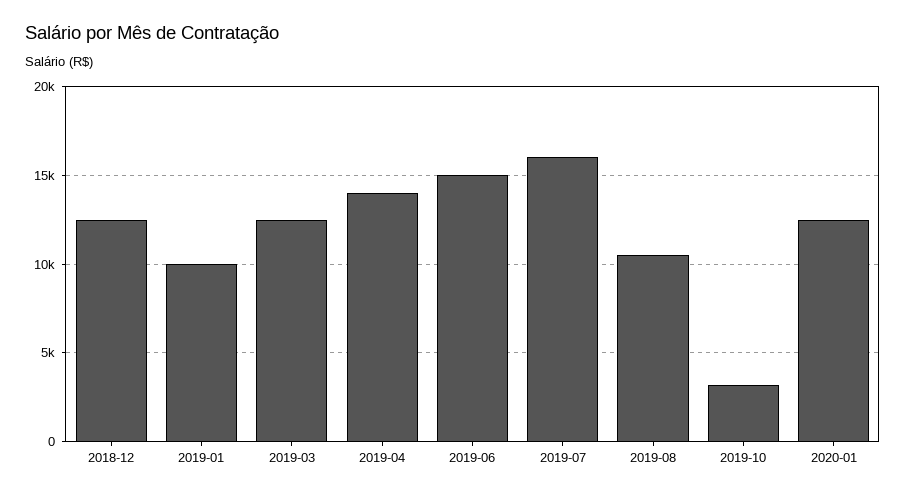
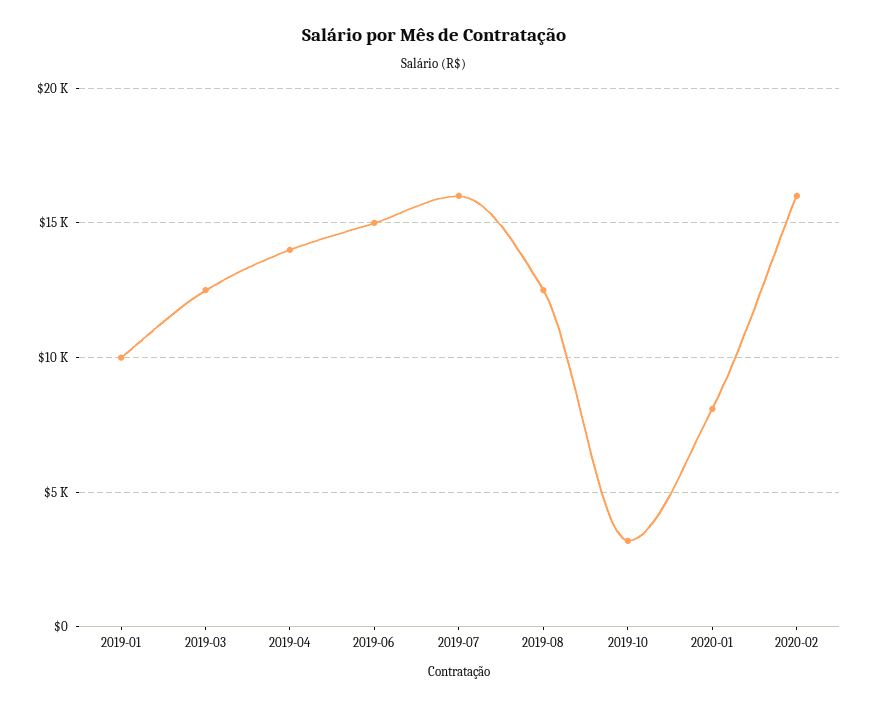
2018-12: 12500 -> none
2019-08: 10500 -> 12500
2020-01: 12500 -> 8000
2020-02: none -> 16000

